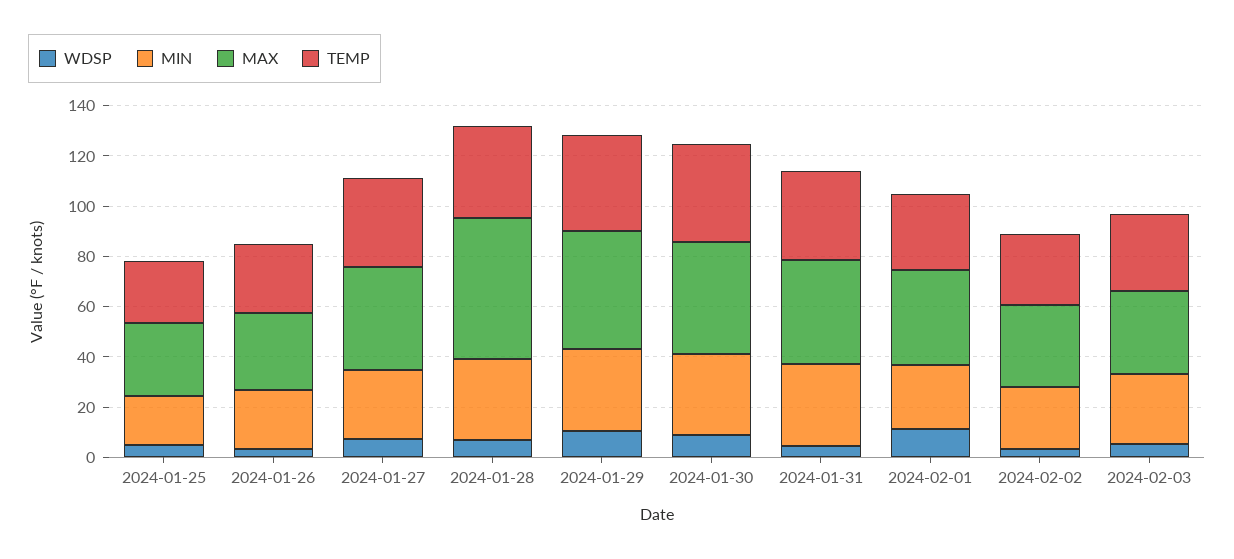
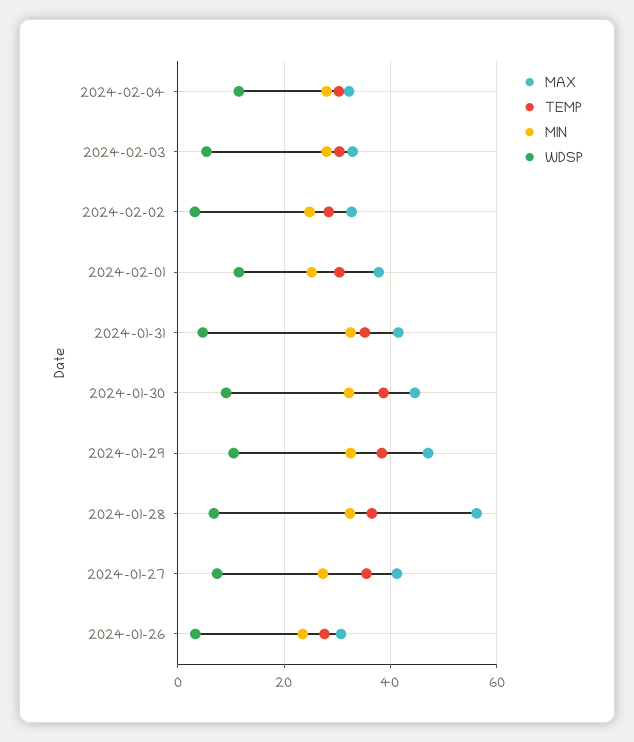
WDSP, 2024-01-25: 5 -> none
MIN, 2024-01-25: 20 -> none
MAX, 2024-01-25: 30 -> none
TEMP, 2024-01-25: 25 -> none
MAX, 2024-02-04: none -> 32
TEMP, 2024-02-04: none -> 30
MIN, 2024-02-04: none -> 28
WDSP, 2024-02-04: none -> 12

